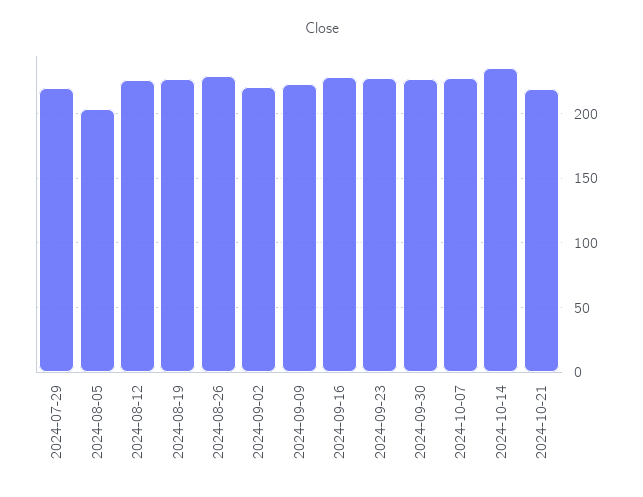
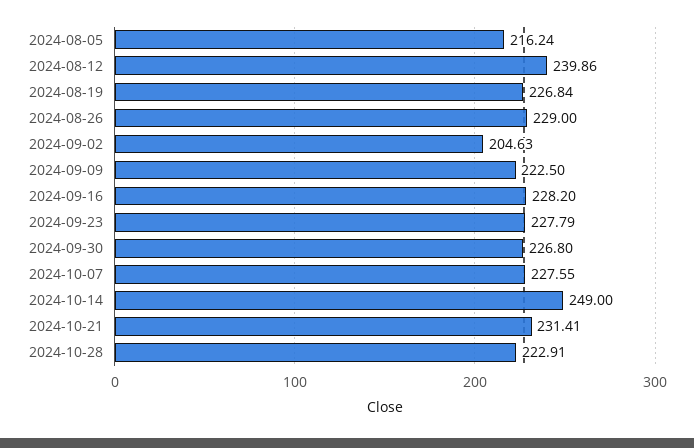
2024-07-29: 220 -> none
2024-08-05: 205 -> 216.24
2024-08-12: 225 -> 239.86
2024-09-02: 220 -> 204.63
2024-10-14: 235 -> 249
2024-10-21: 220 -> 231.41
2024-10-28: none -> 222.91

